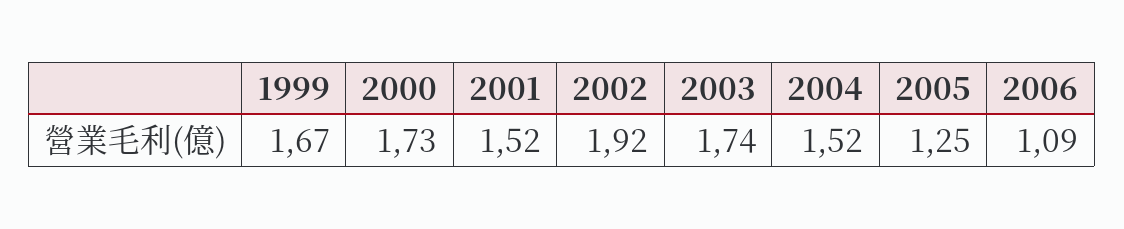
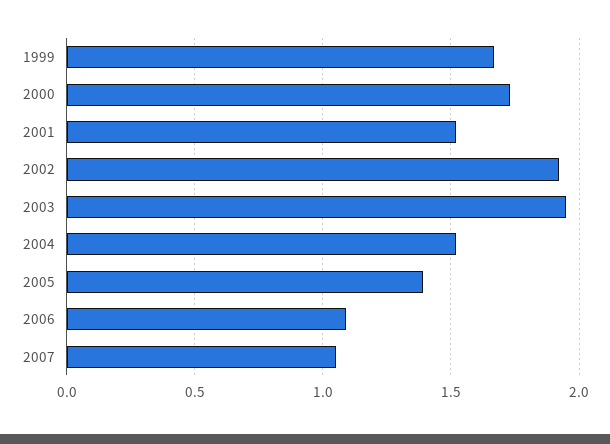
2003: 1.74 -> 1.95
2005: 1.25 -> 1.4
2007: none -> 1.05

